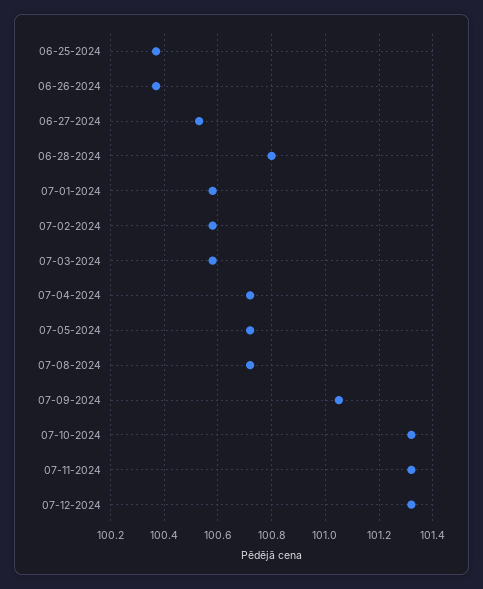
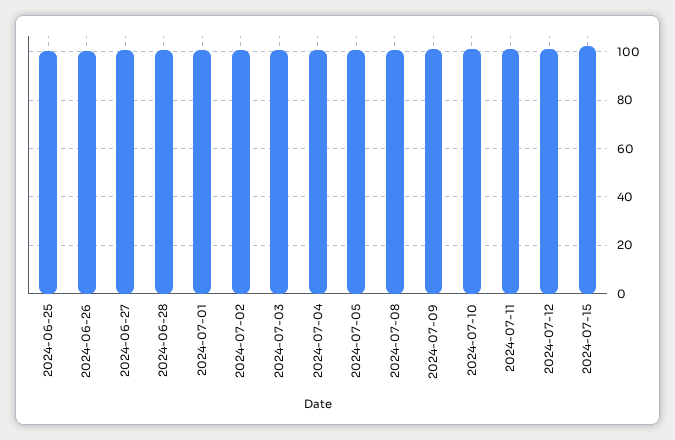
2024-07-15: none -> 102.5

